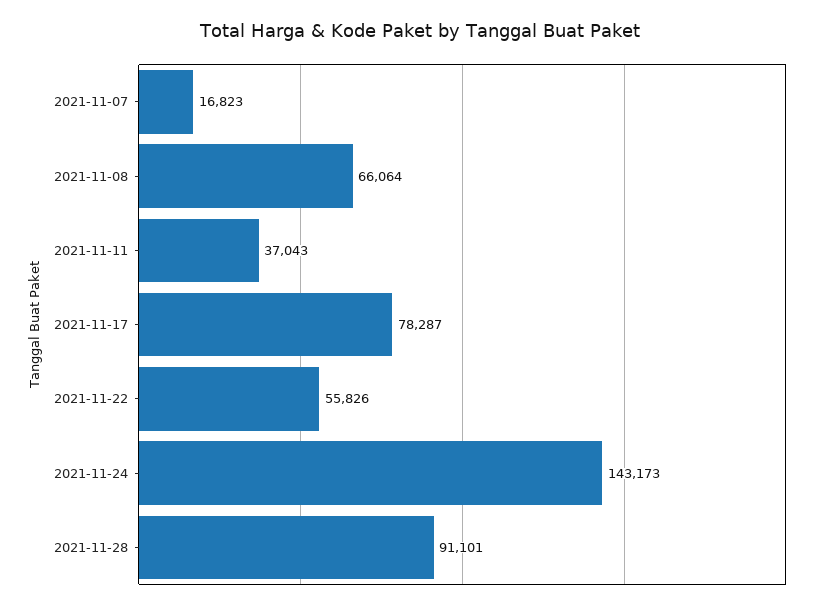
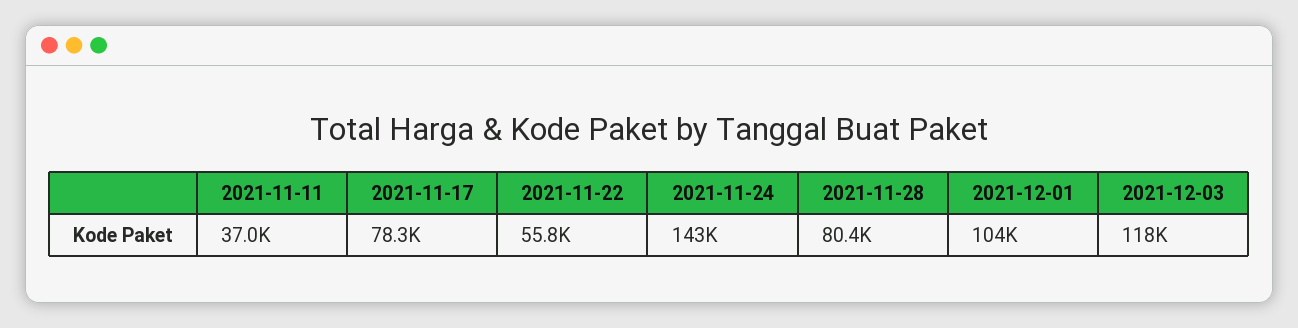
2021-11-07: 16823 -> none
2021-11-08: 66064 -> none
2021-11-28: 91101 -> 80400
2021-12-01: none -> 104000
2021-12-03: none -> 118000

